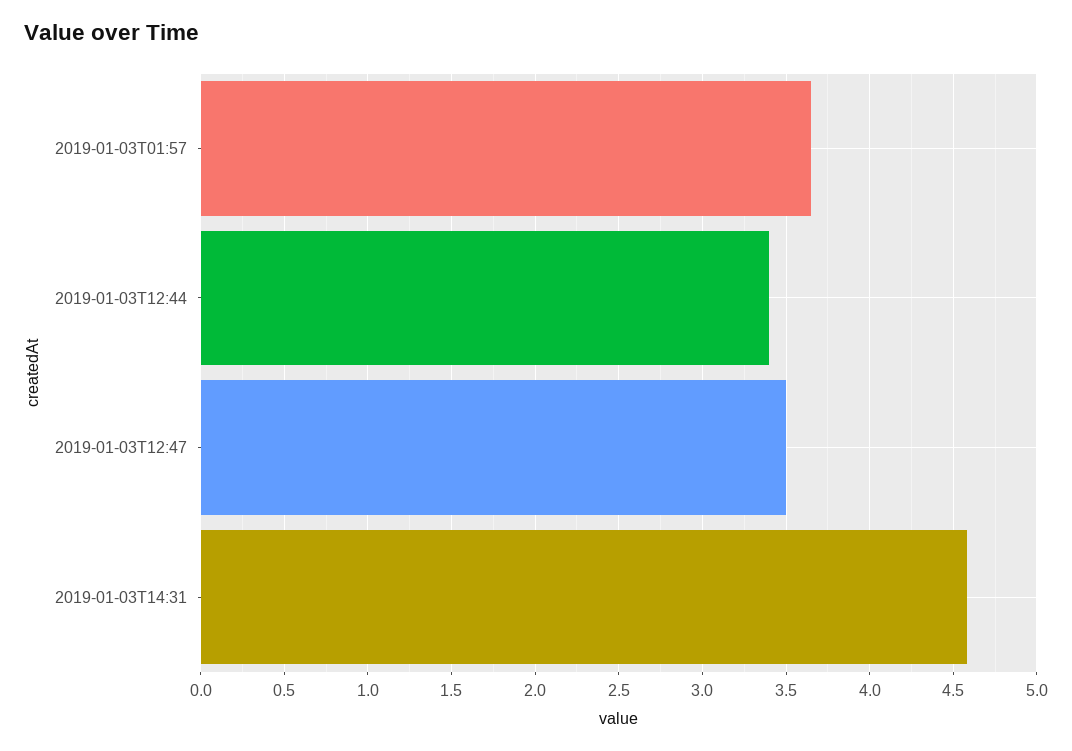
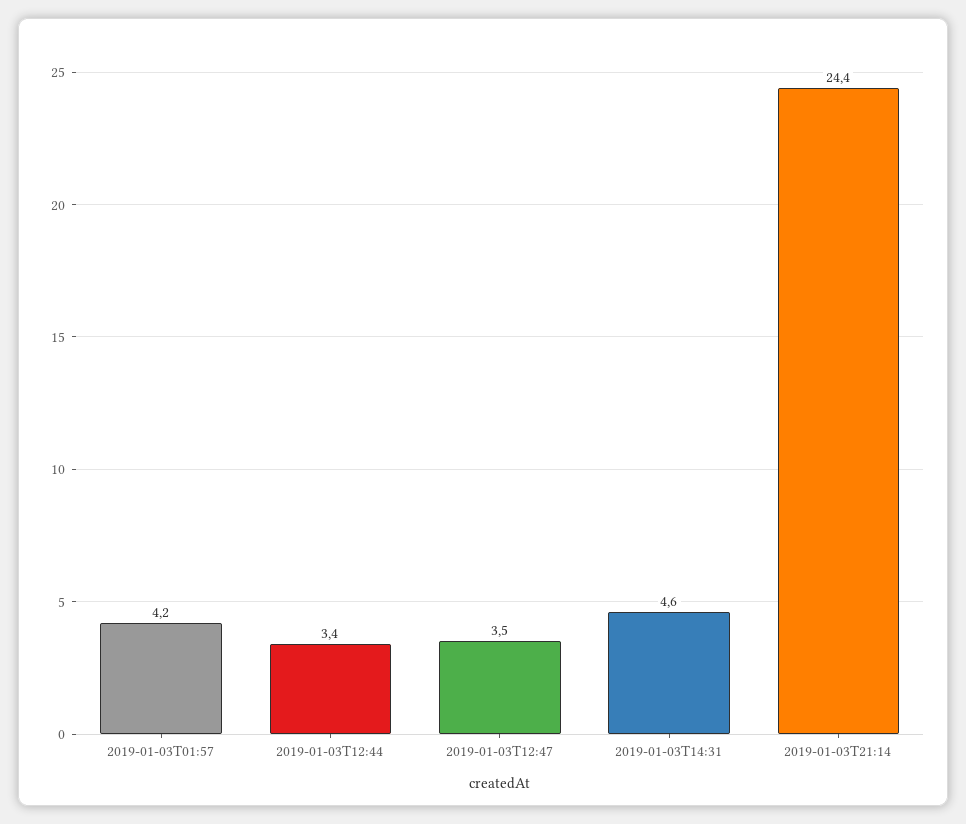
2019-01-03T01:57: 3.65 -> 4.2
2019-01-03T21:14: none -> 24.4

